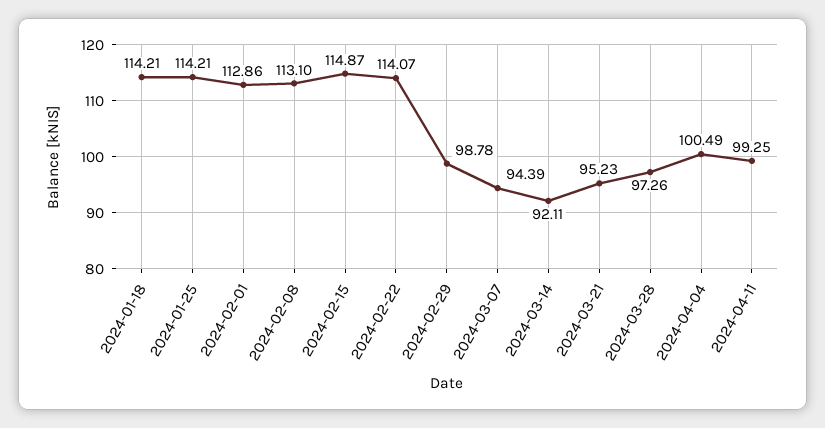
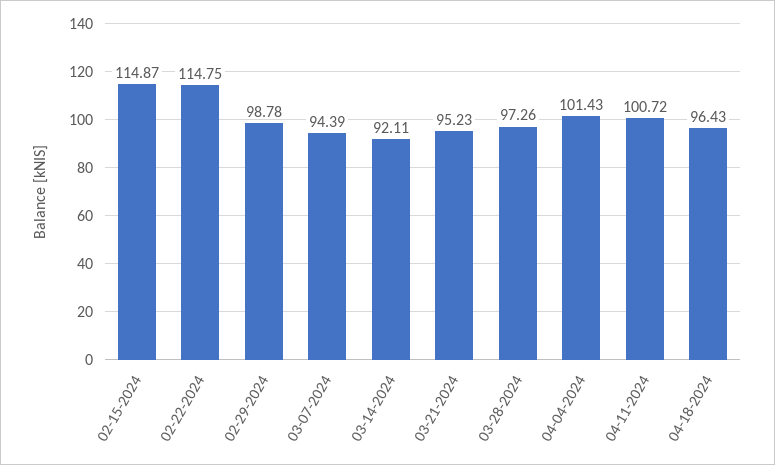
2024-01-18: 114.21 -> none
2024-01-25: 114.21 -> none
2024-02-01: 112.86 -> none
2024-02-08: 113.1 -> none
2024-02-22: 114.07 -> 114.75
2024-04-04: 100.49 -> 101.43
2024-04-11: 99.25 -> 100.72
04-18-2024: none -> 96.43

